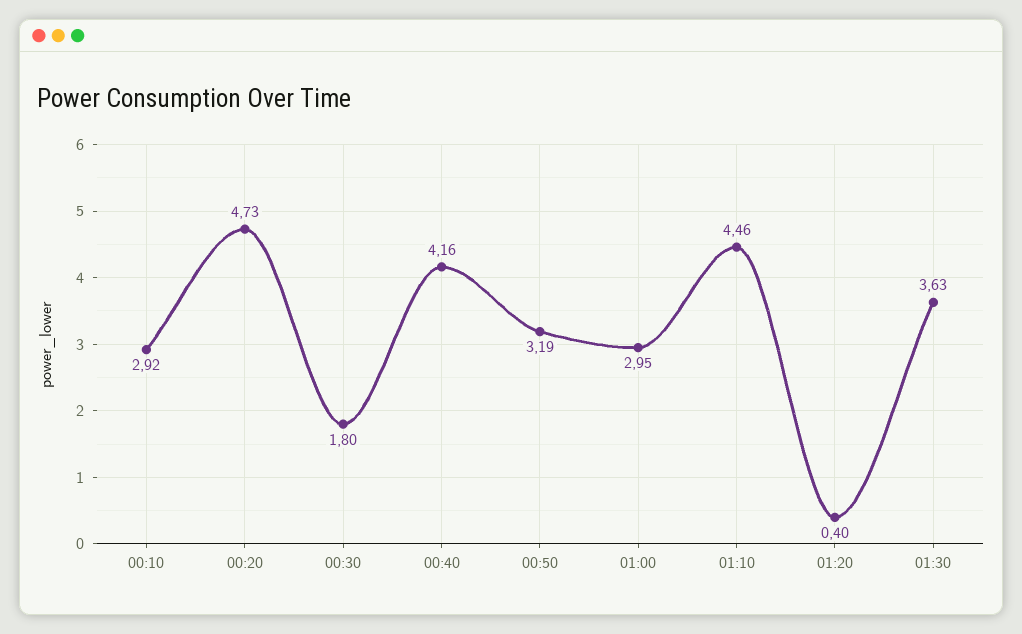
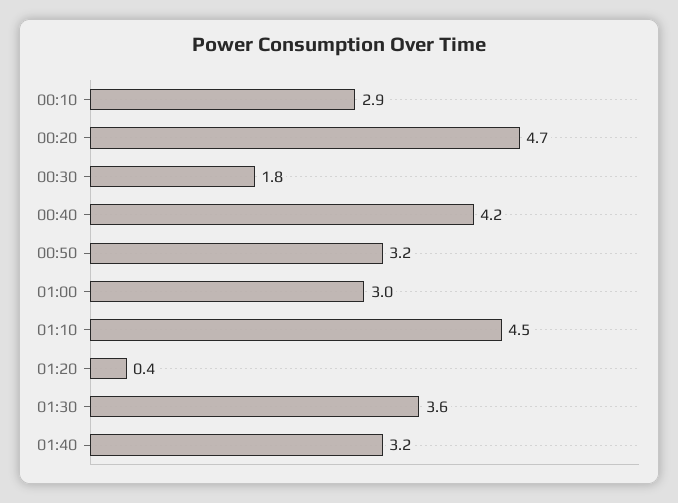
01:40: none -> 3.2

